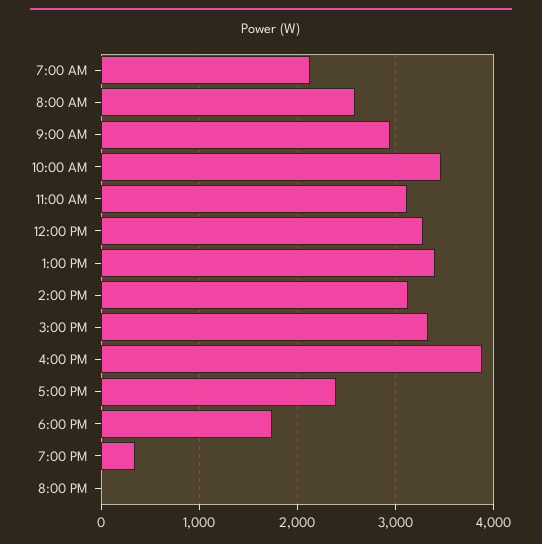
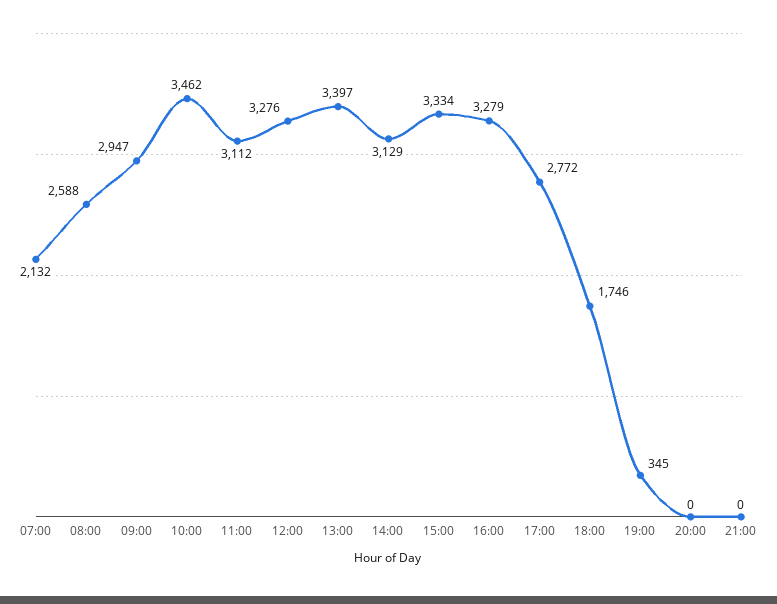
4:00 PM: 3900 -> 3279
5:00 PM: 2400 -> 2772
21:00: none -> 0

